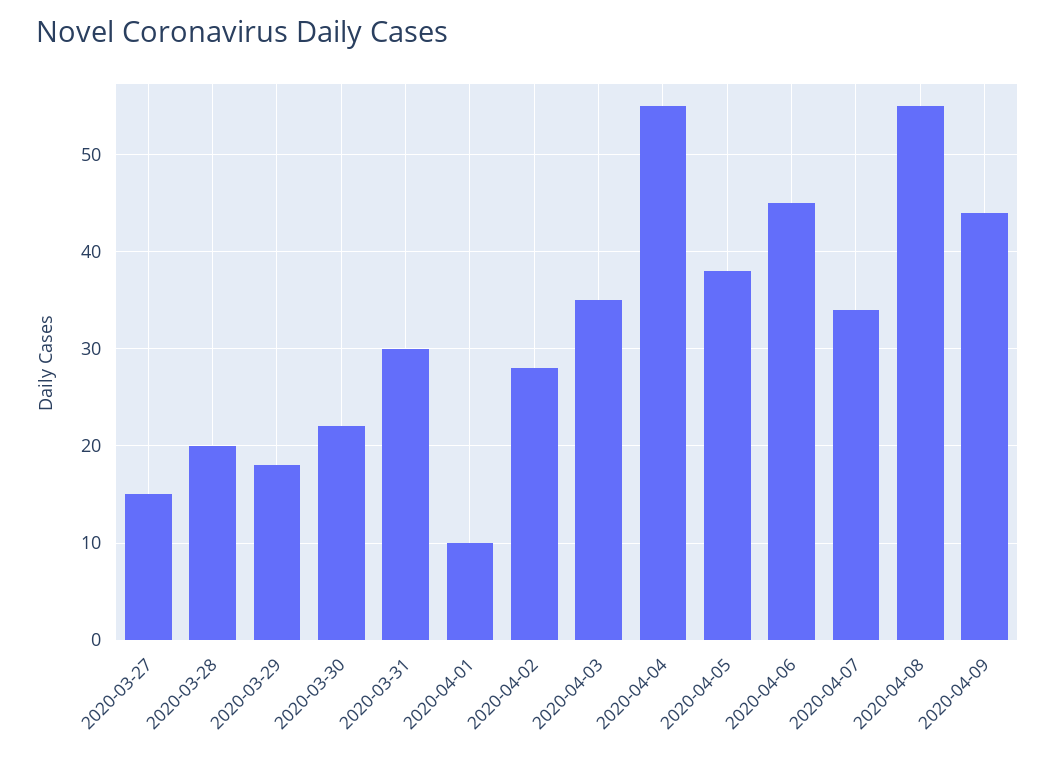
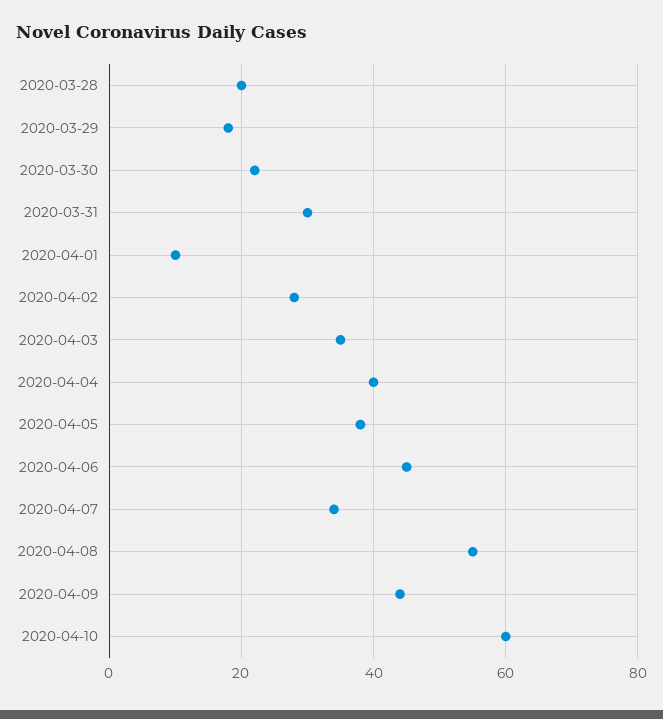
2020-03-27: 15 -> none
2020-04-04: 55 -> 40
2020-04-10: none -> 60

